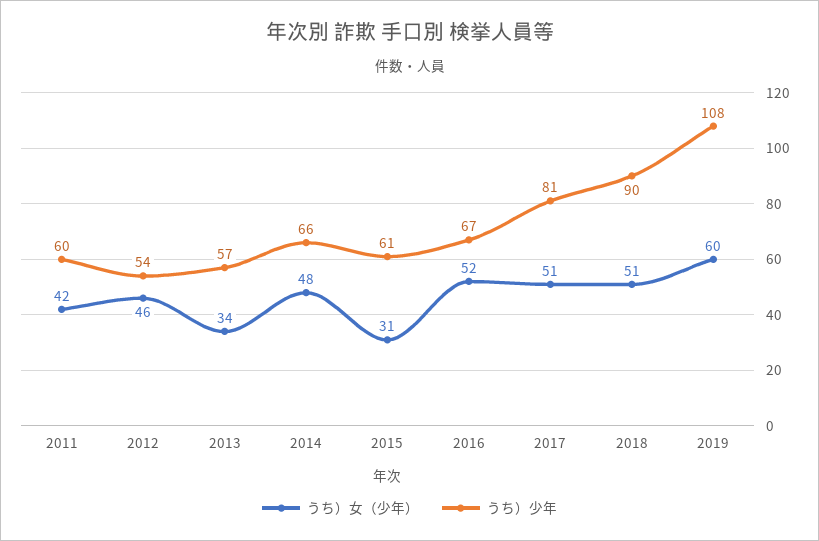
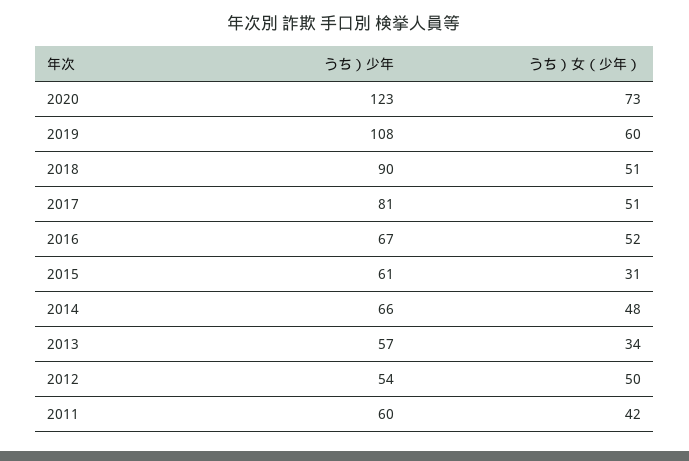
うち）女（少年）, 2012: 46 -> 50
うち）少年, 2020: none -> 123
うち）女（少年）, 2020: none -> 73

